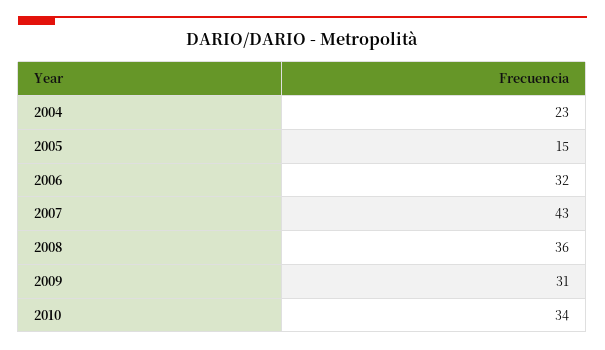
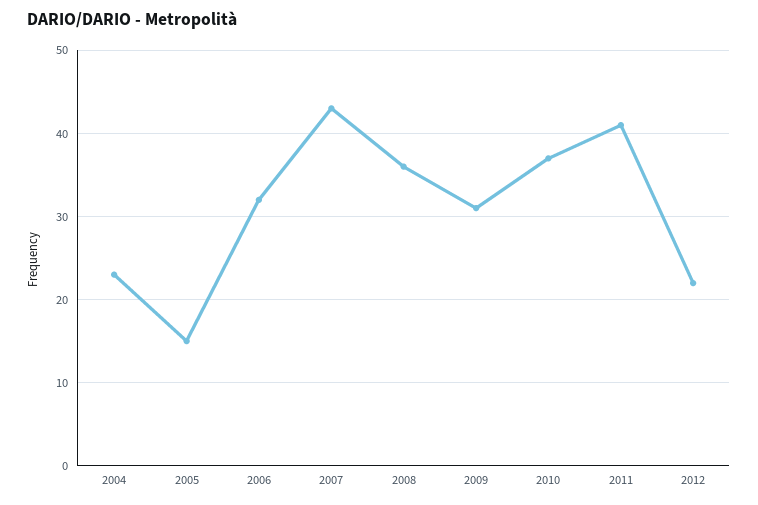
2010: 34 -> 37
2011: none -> 41
2012: none -> 22

